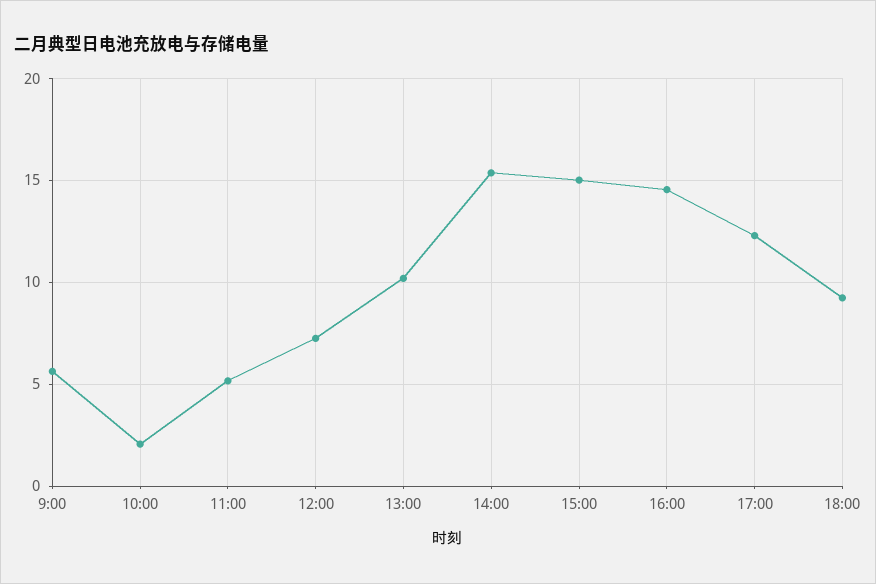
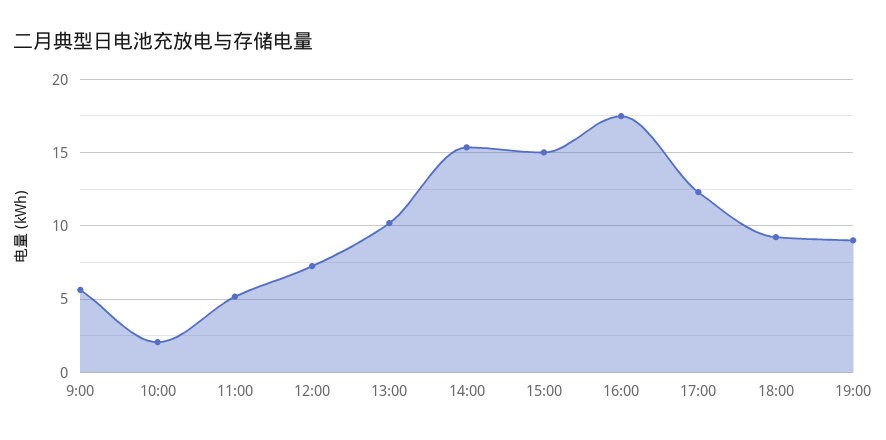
16:00: 14.5 -> 17.5
19:00: none -> 9

